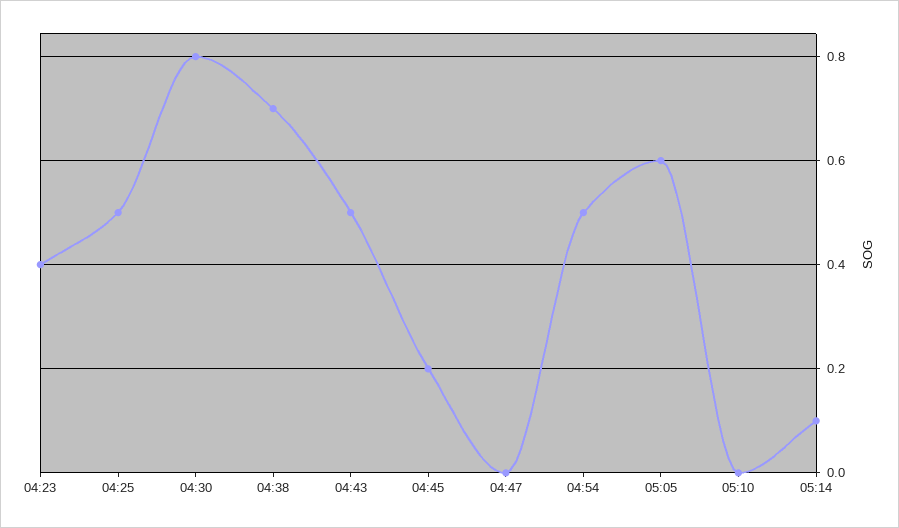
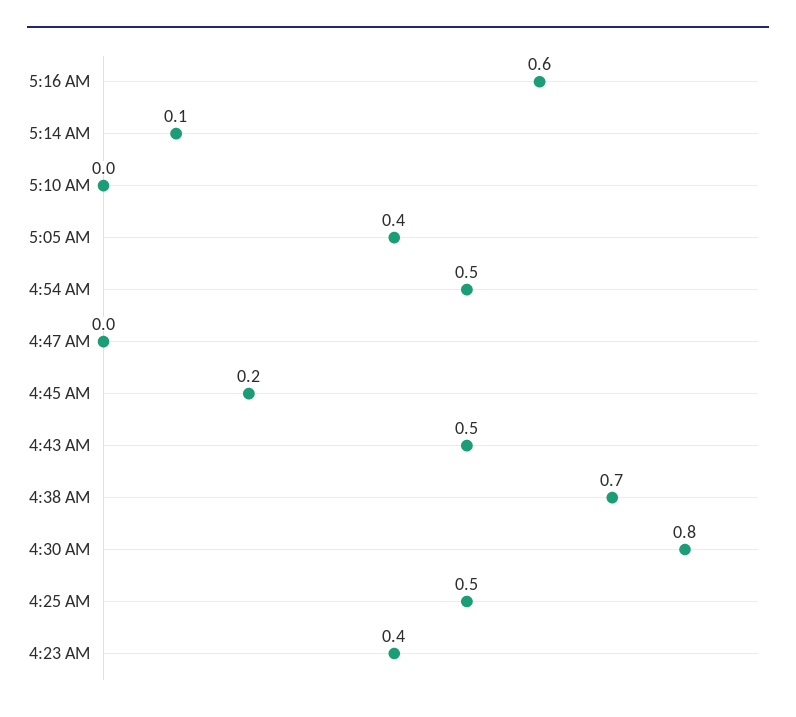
05:05: 0.6 -> 0.4
5:16 AM: none -> 0.6

